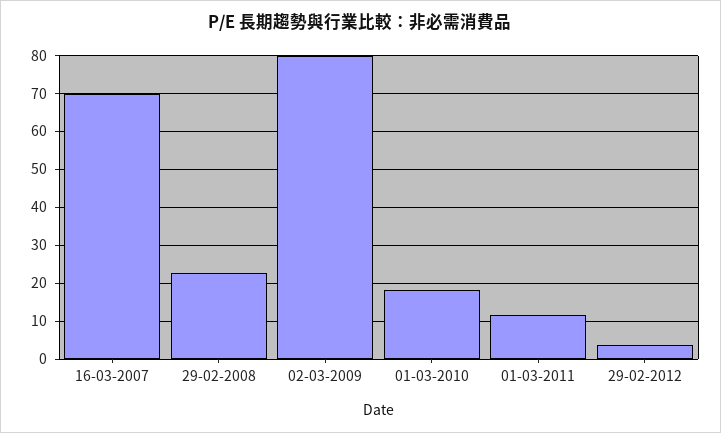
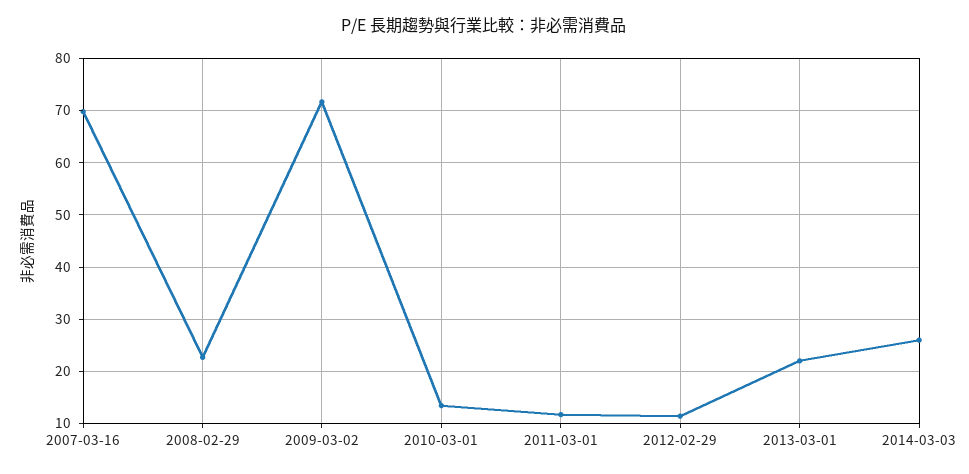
02-03-2009: 80 -> 72
01-03-2010: 18 -> 14
29-02-2012: 4 -> 12
2013-03-01: none -> 22
2014-03-03: none -> 26

